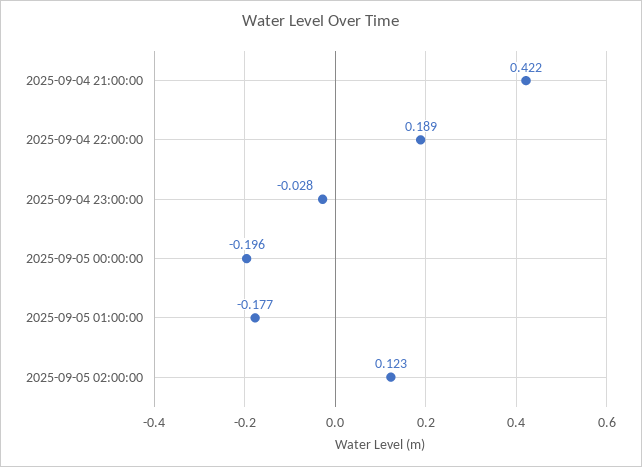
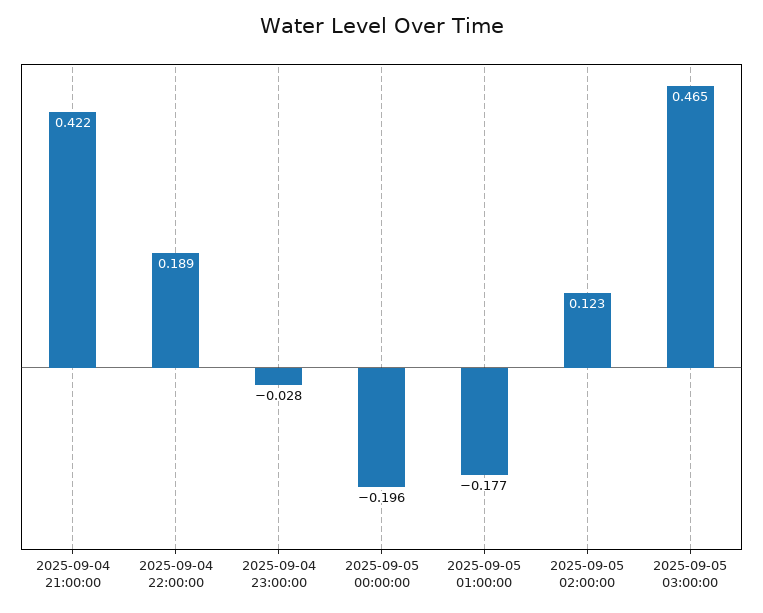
2025-09-05 03:00:00: none -> 0.465

